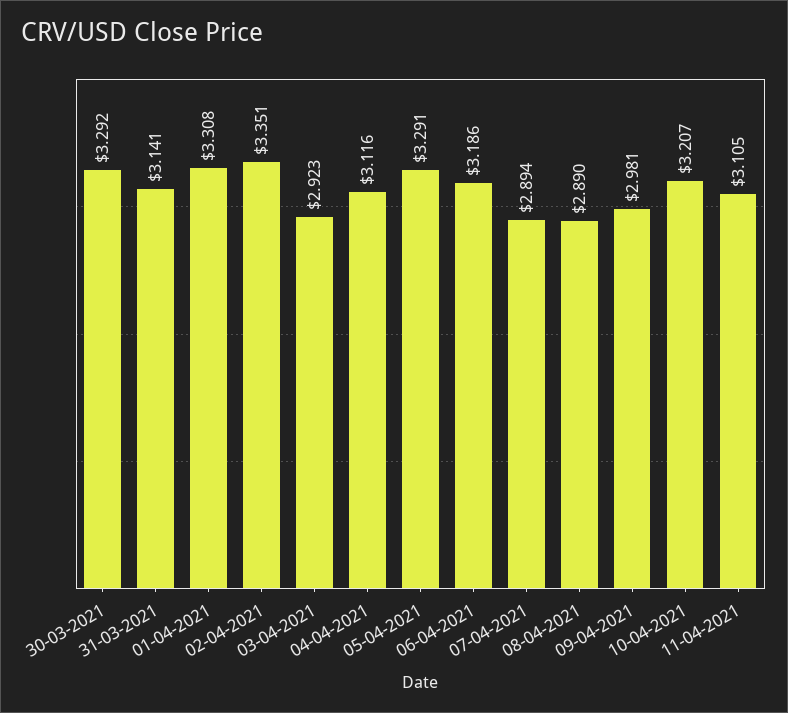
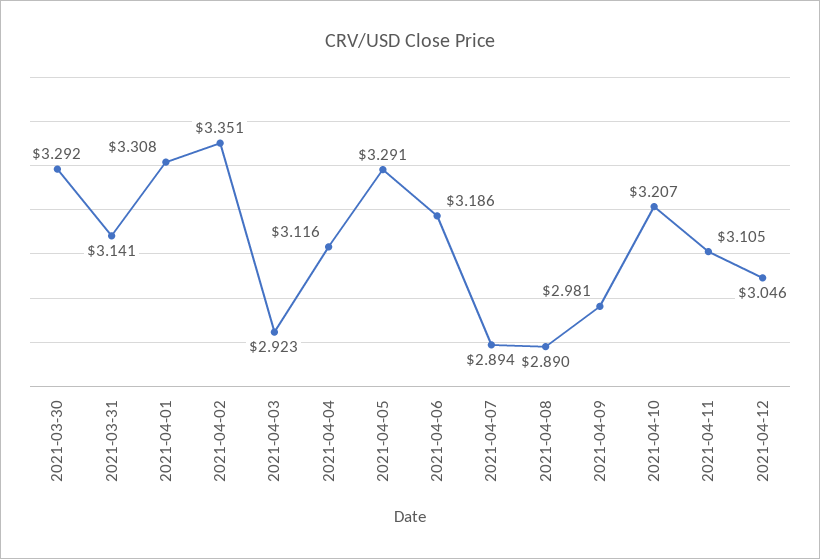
2021-04-12: none -> 3.046

